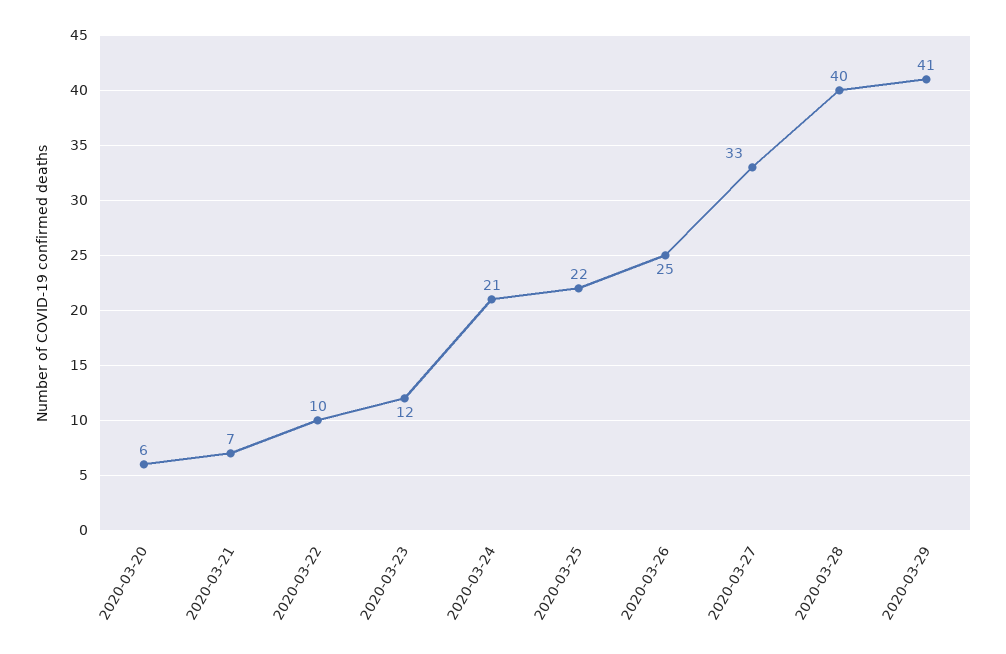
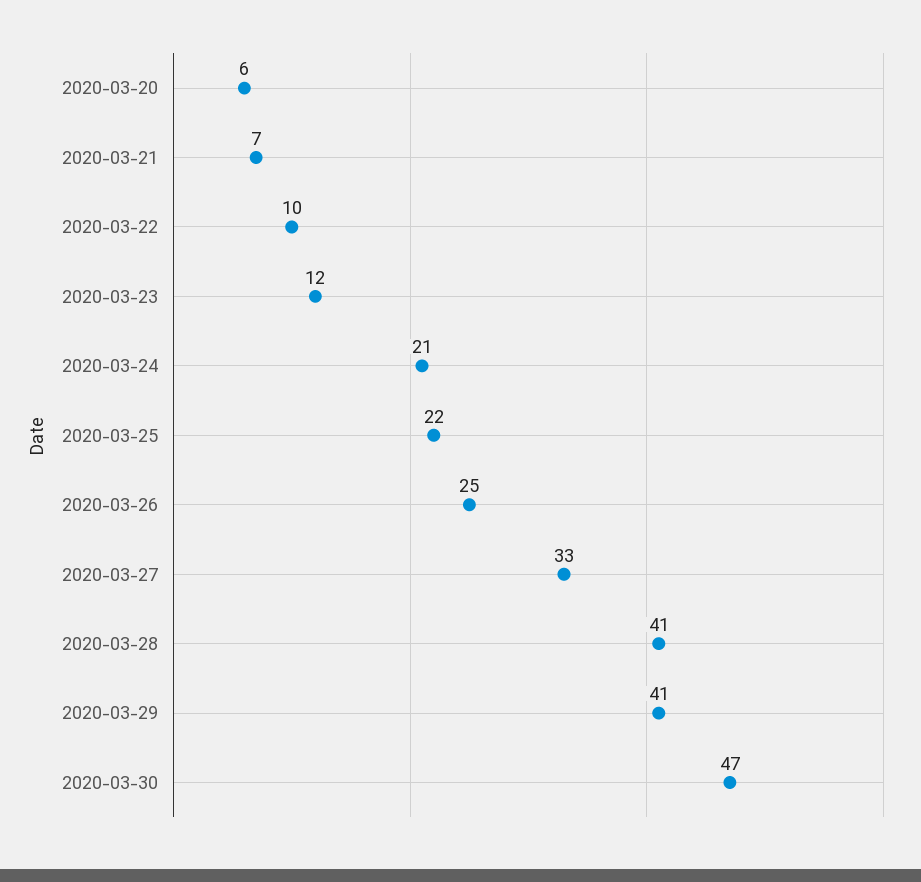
2020-03-28: 40 -> 41
2020-03-30: none -> 47

